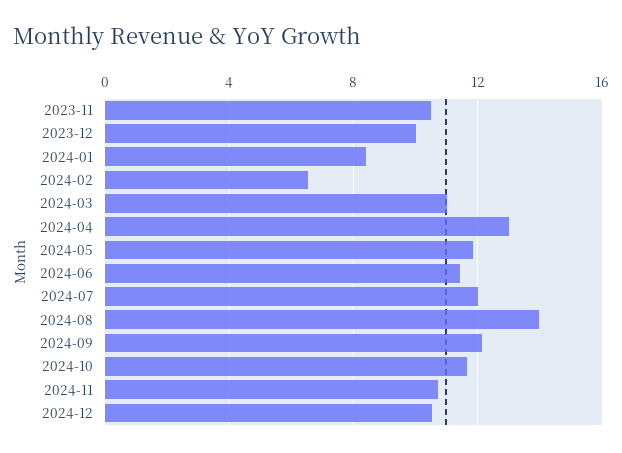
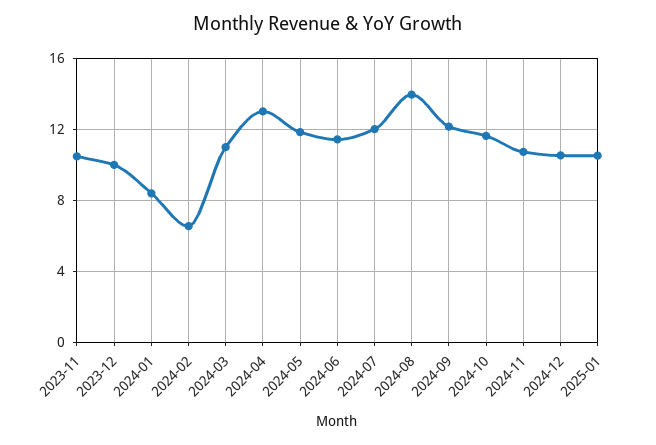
2025-01: none -> 10.5

